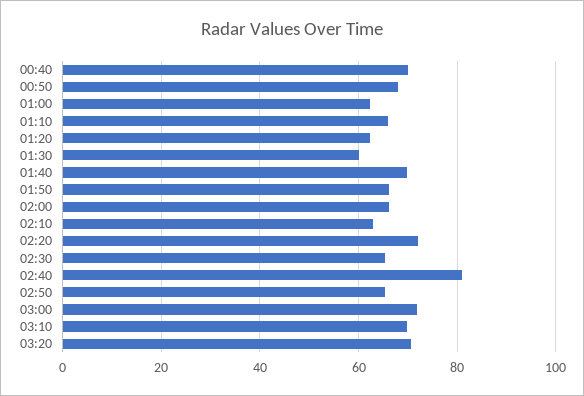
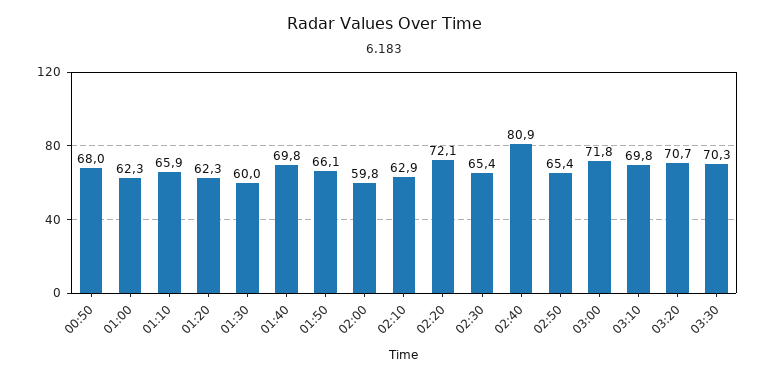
00:40: 70 -> none
02:00: 66 -> 59.8
03:30: none -> 70.3

